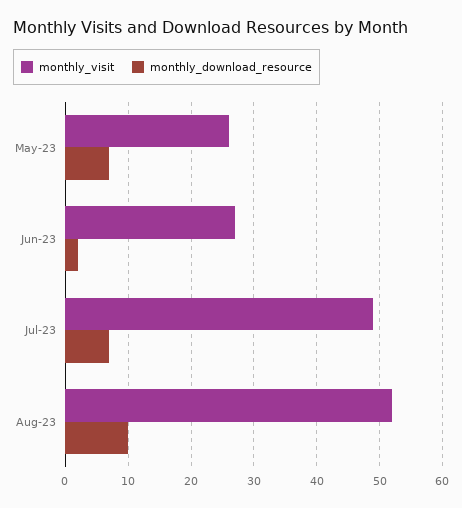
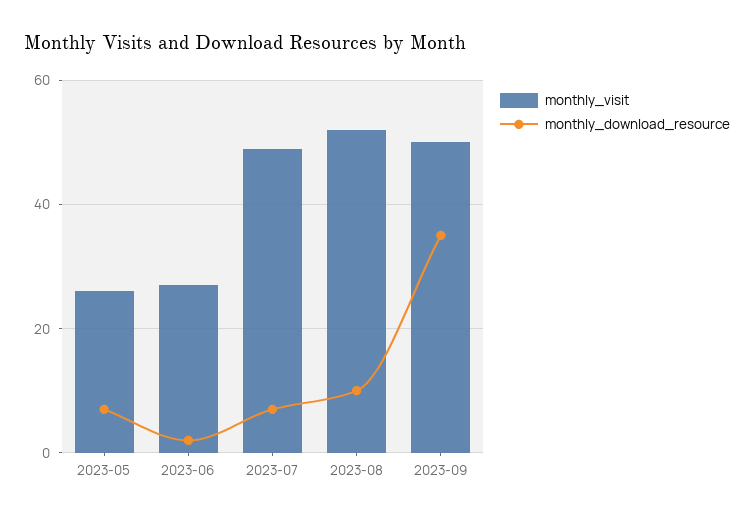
monthly_visit, 2023-09: none -> 50
monthly_download_resource, 2023-09: none -> 35

